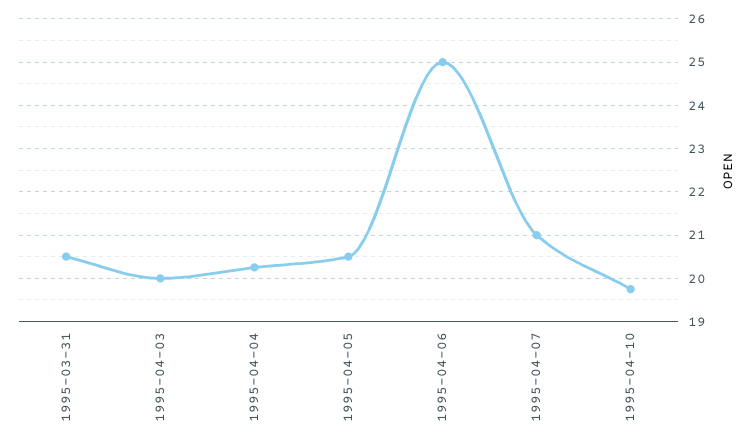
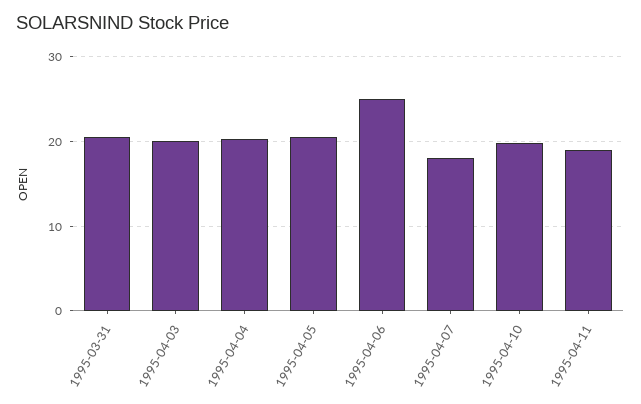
1995-04-07: 21 -> 18
1995-04-11: none -> 19

